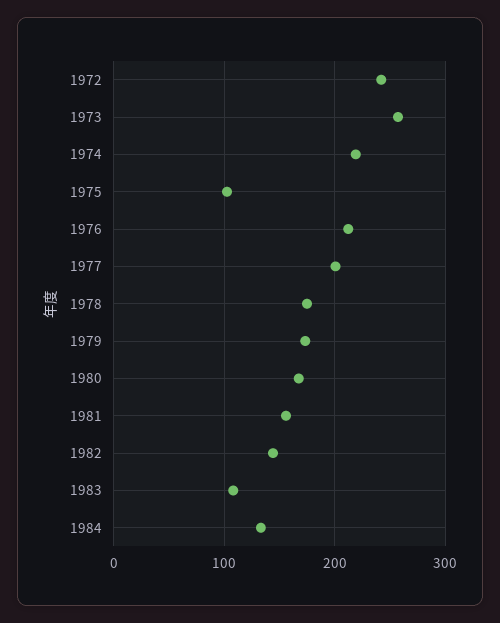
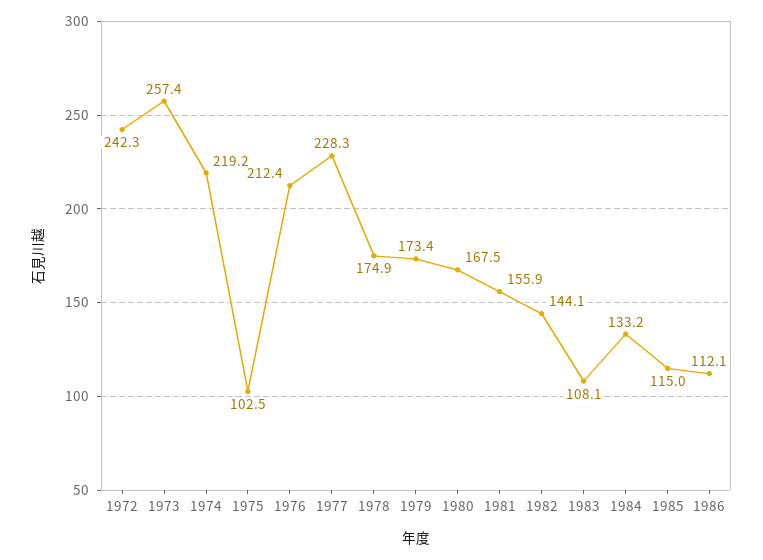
1977: 200 -> 228.3
1985: none -> 115
1986: none -> 112.1

